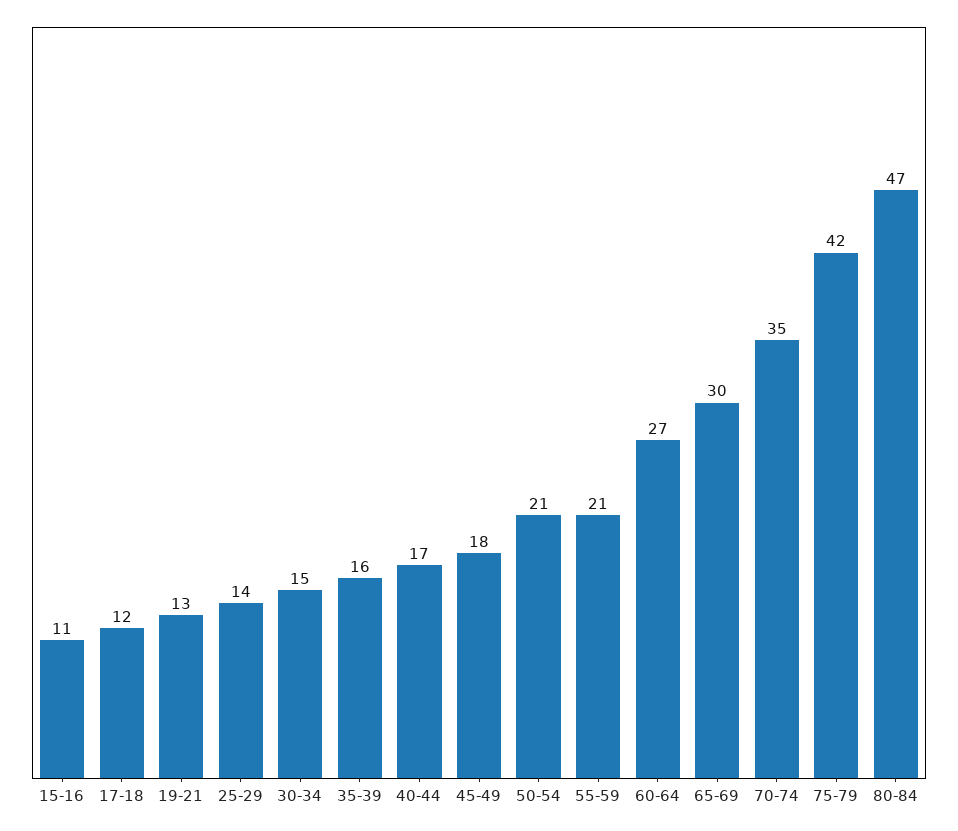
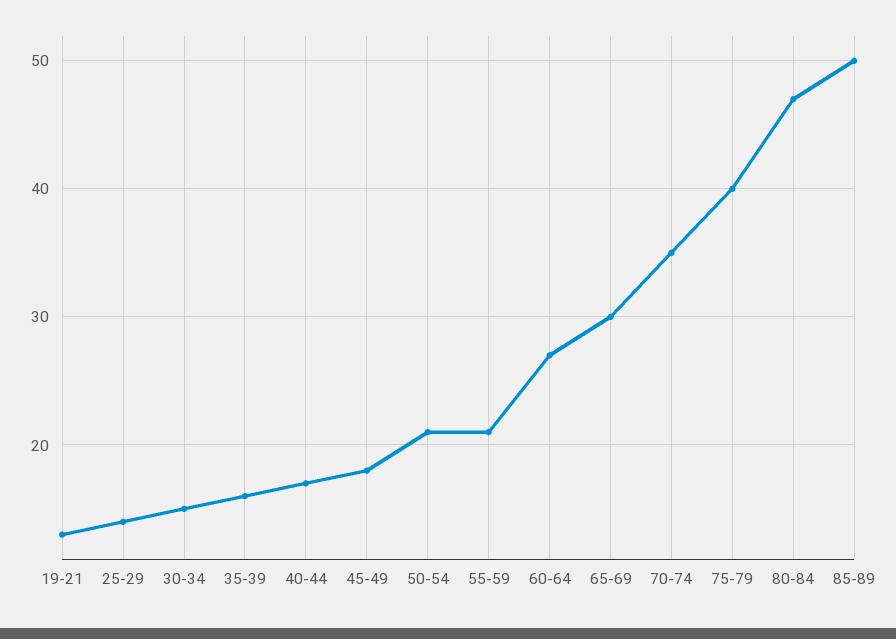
15-16: 11 -> none
17-18: 12 -> none
75-79: 42 -> 40
85-89: none -> 50

